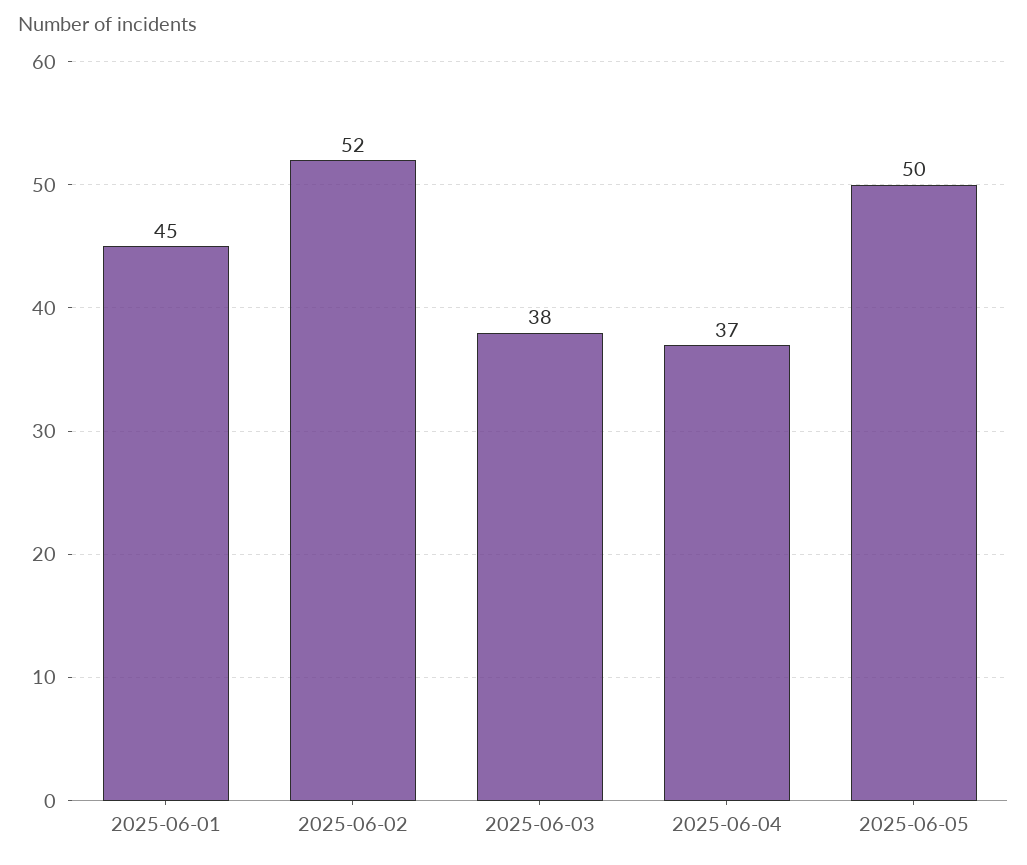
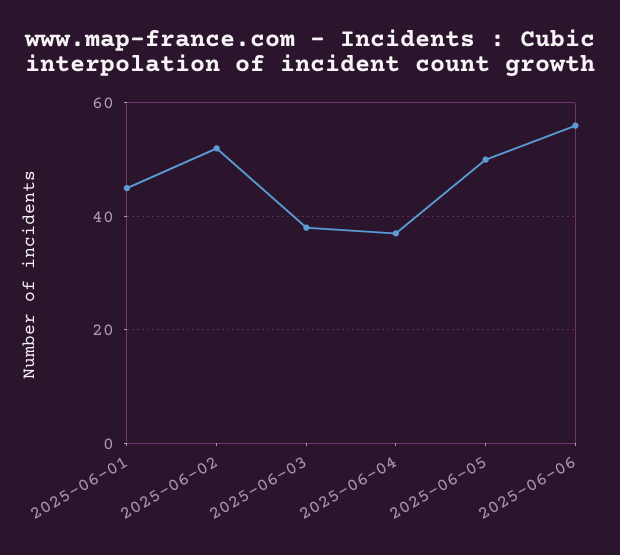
2025-06-06: none -> 55

